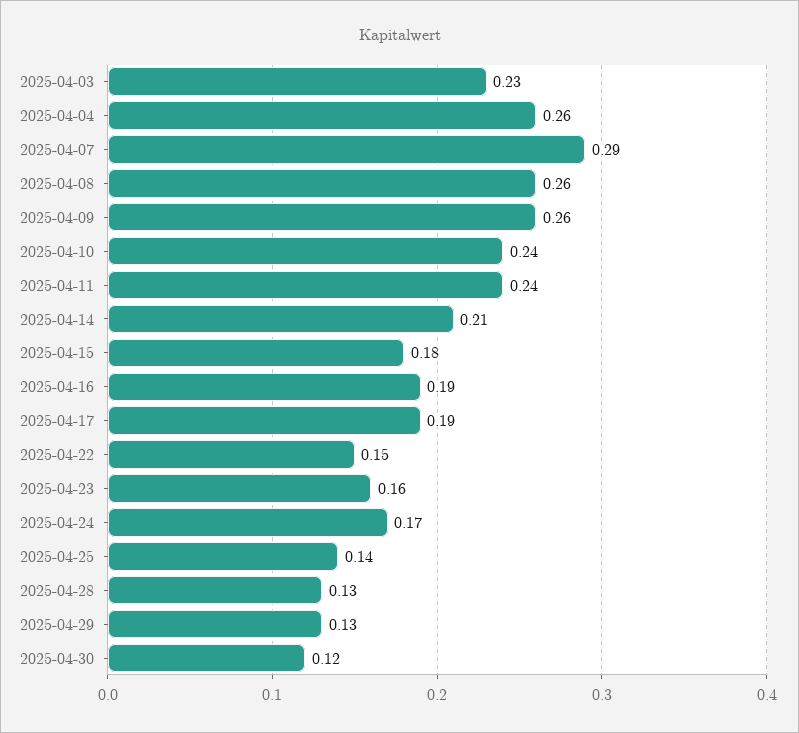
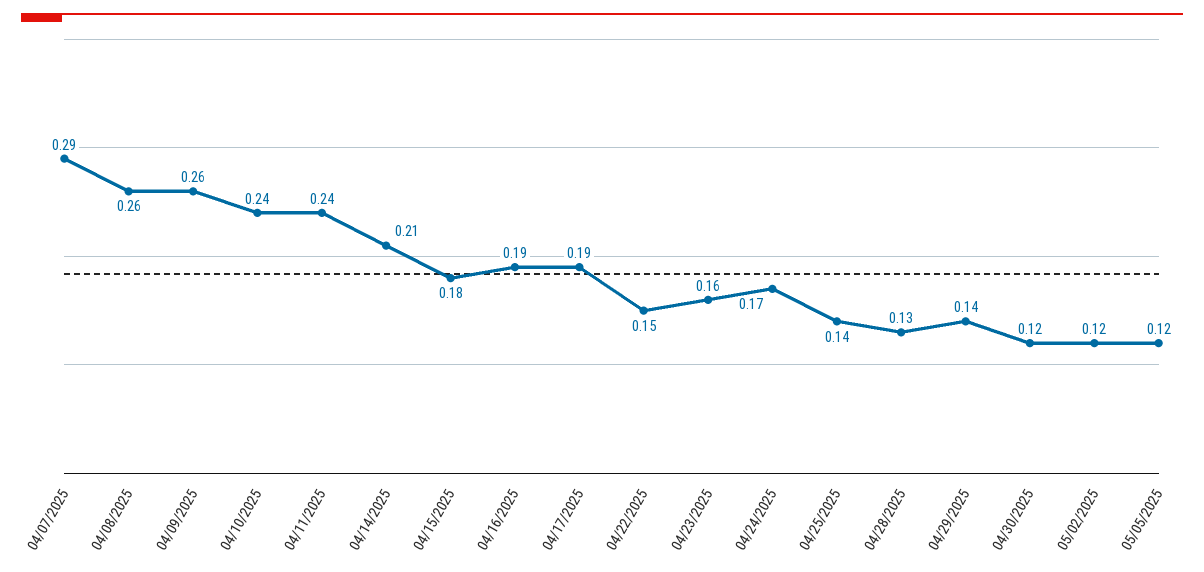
2025-04-03: 0.23 -> none
2025-04-04: 0.26 -> none
2025-04-29: 0.13 -> 0.14
05/02/2025: none -> 0.12
05/05/2025: none -> 0.12

